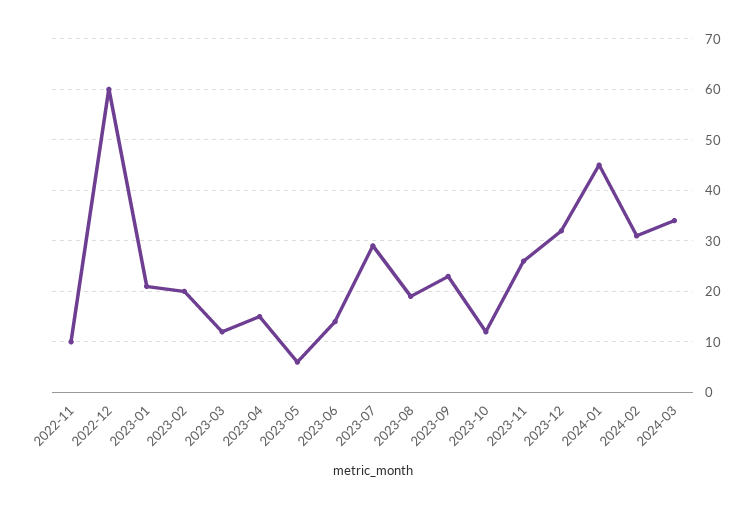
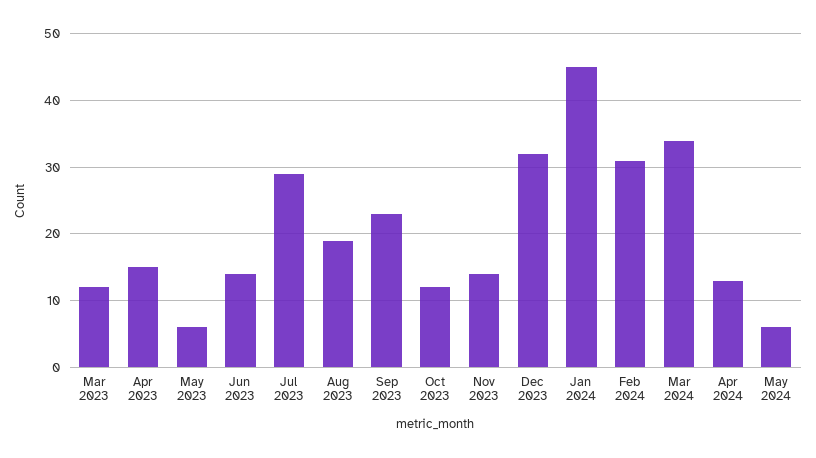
2022-11: 10 -> none
2022-12: 60 -> none
2023-01: 20 -> none
2023-02: 20 -> none
2023-11: 25 -> 14
Apr 2024: none -> 13
May 2024: none -> 6

